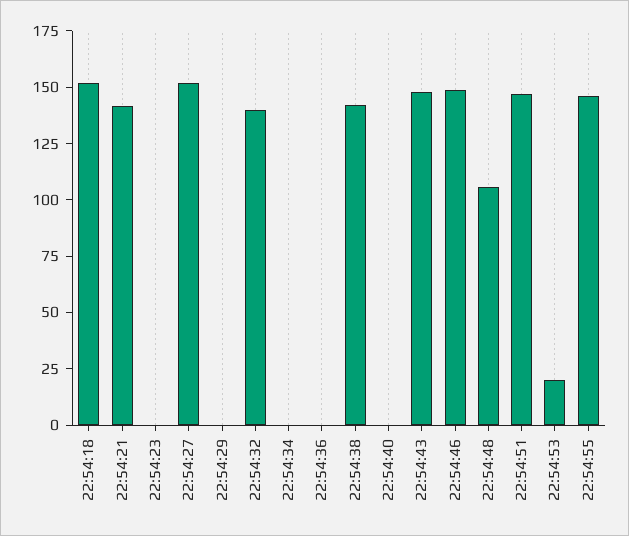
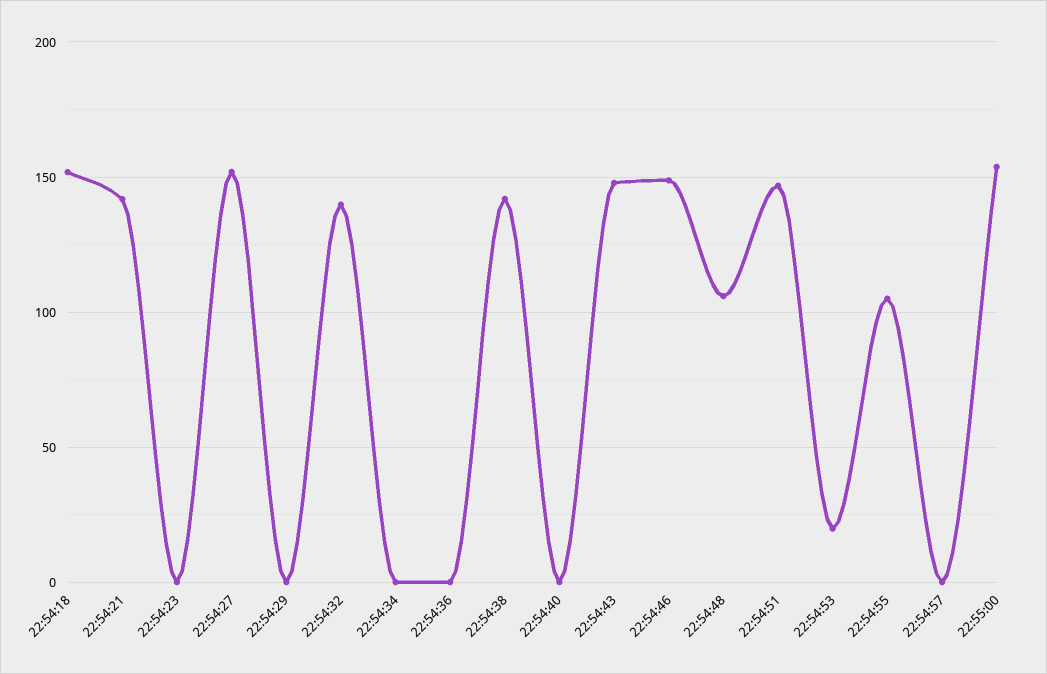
22:54:55: 145 -> 105
22:54:57: none -> 0
22:55:00: none -> 155

